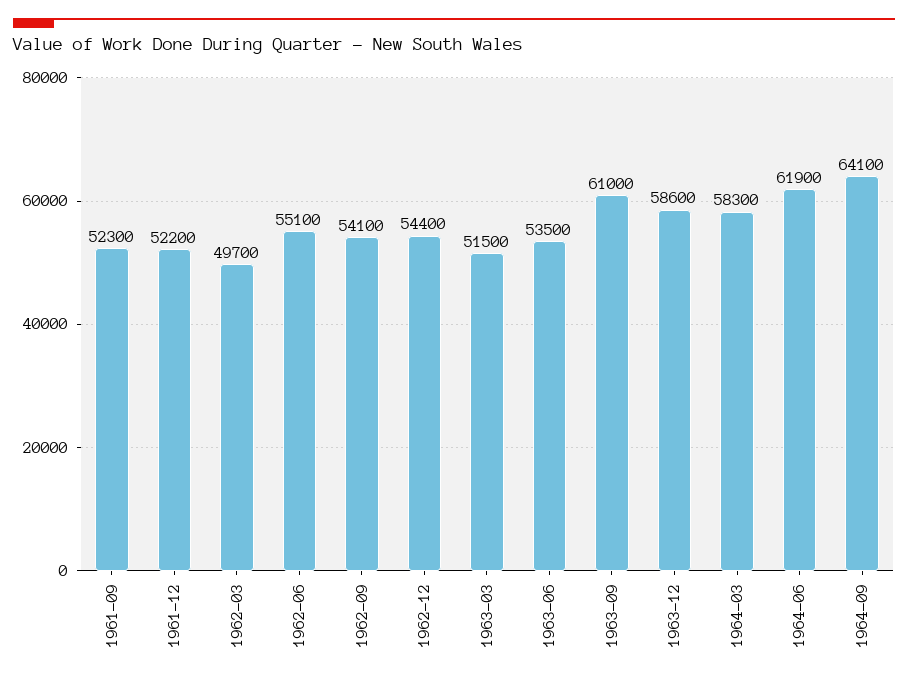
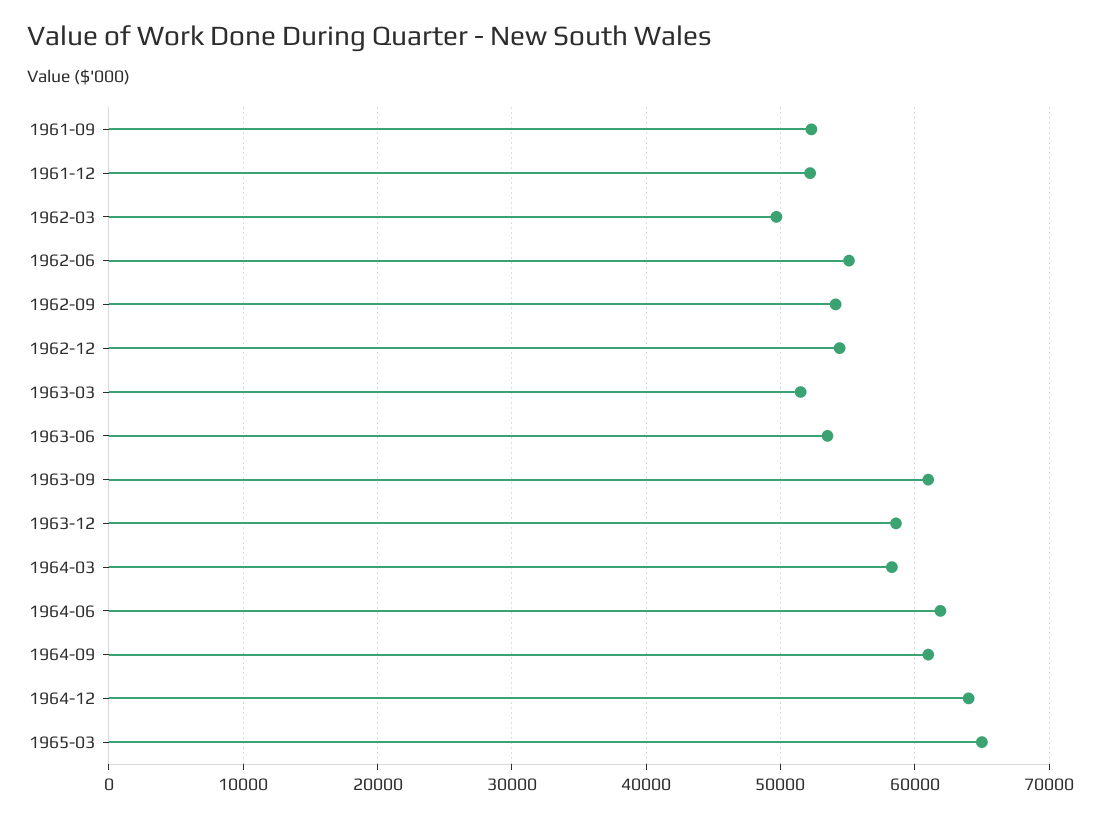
1964-09: 64100 -> 61000
1964-12: none -> 64000
1965-03: none -> 65000

